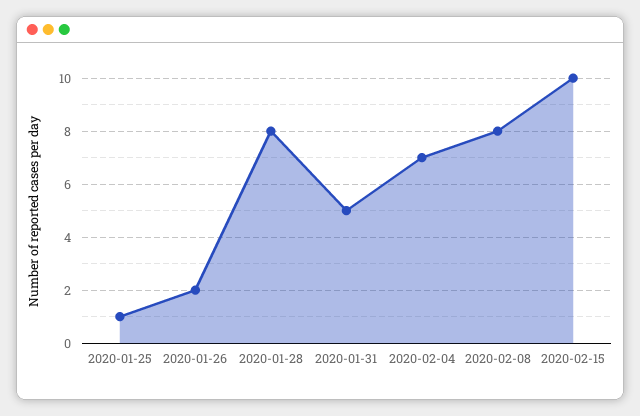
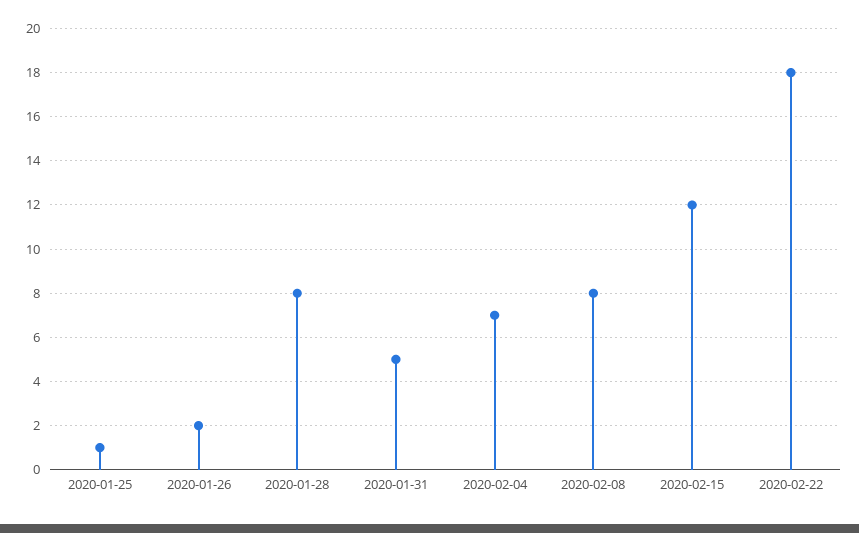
2020-02-15: 10 -> 12
2020-02-22: none -> 18

